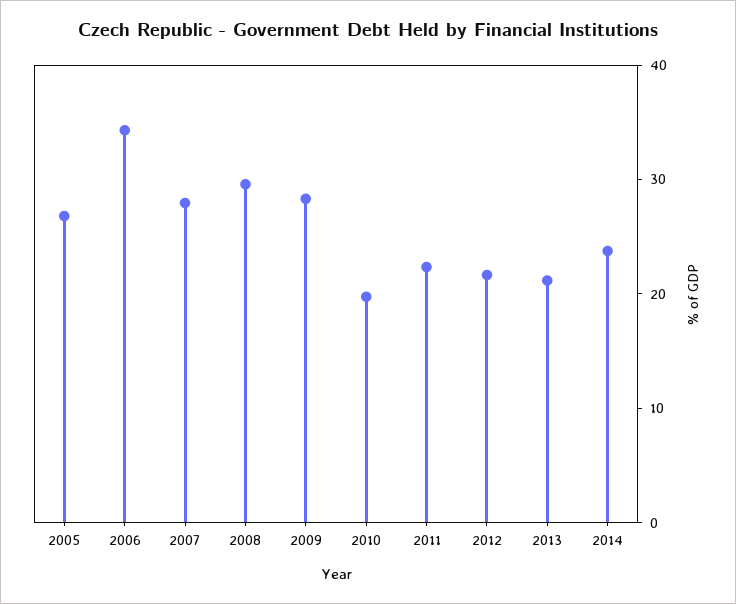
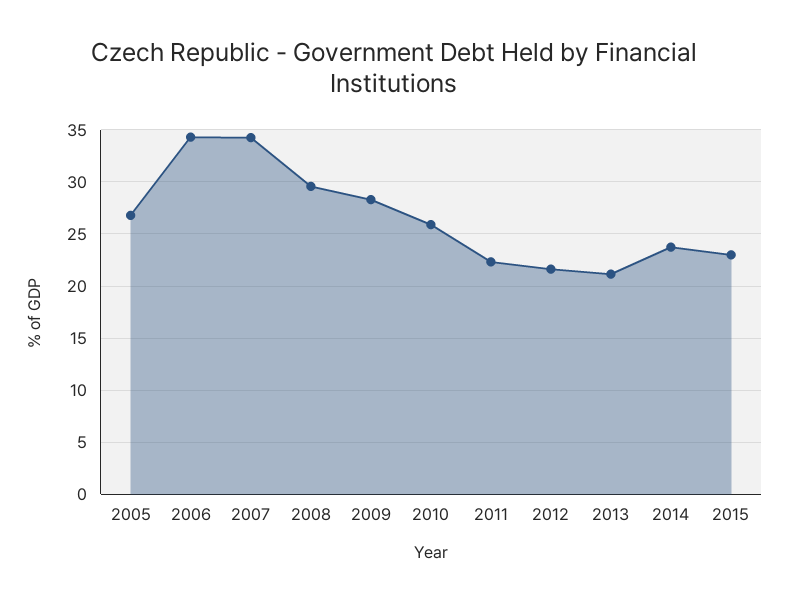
2007: 28 -> 34
2010: 20 -> 26
2015: none -> 23

